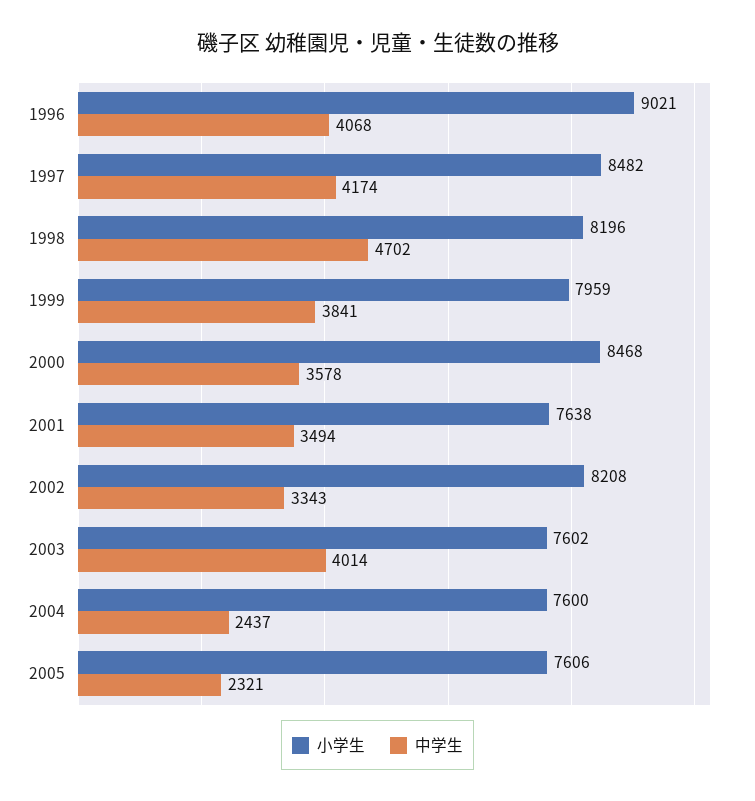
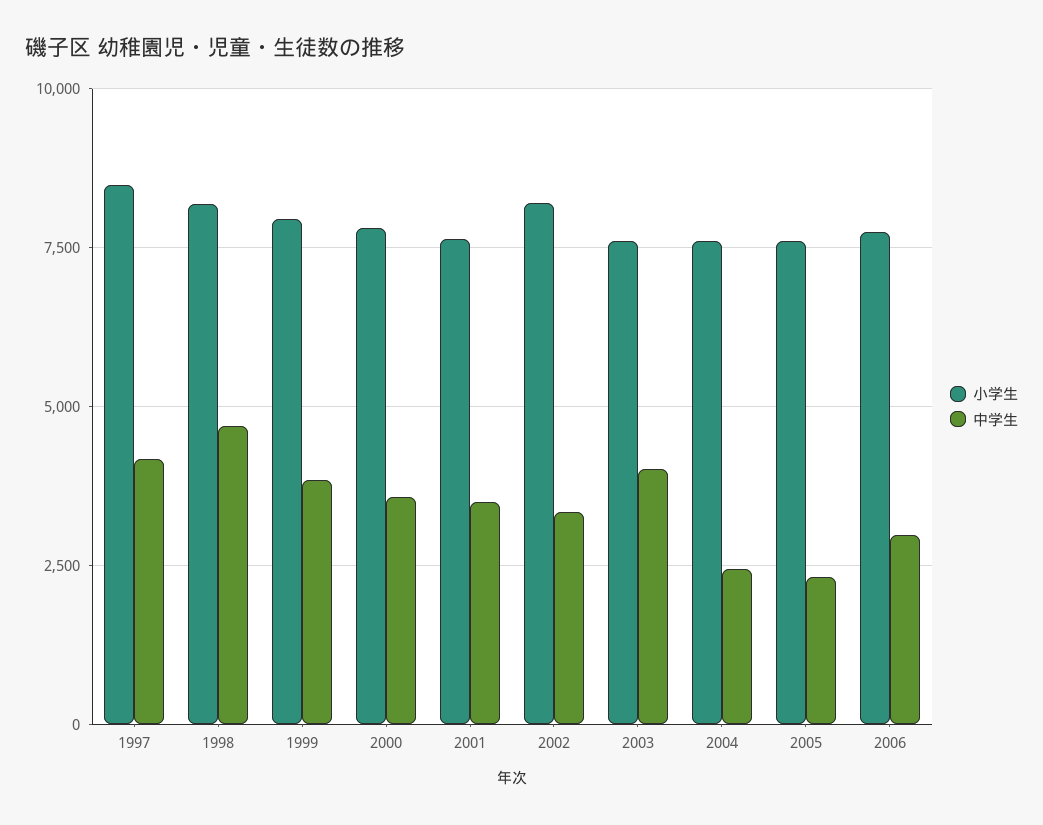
小学生, 1996: 9021 -> none
中学生, 1996: 4068 -> none
小学生, 2000: 8468 -> 7750
小学生, 2006: none -> 7750
中学生, 2006: none -> 3000

